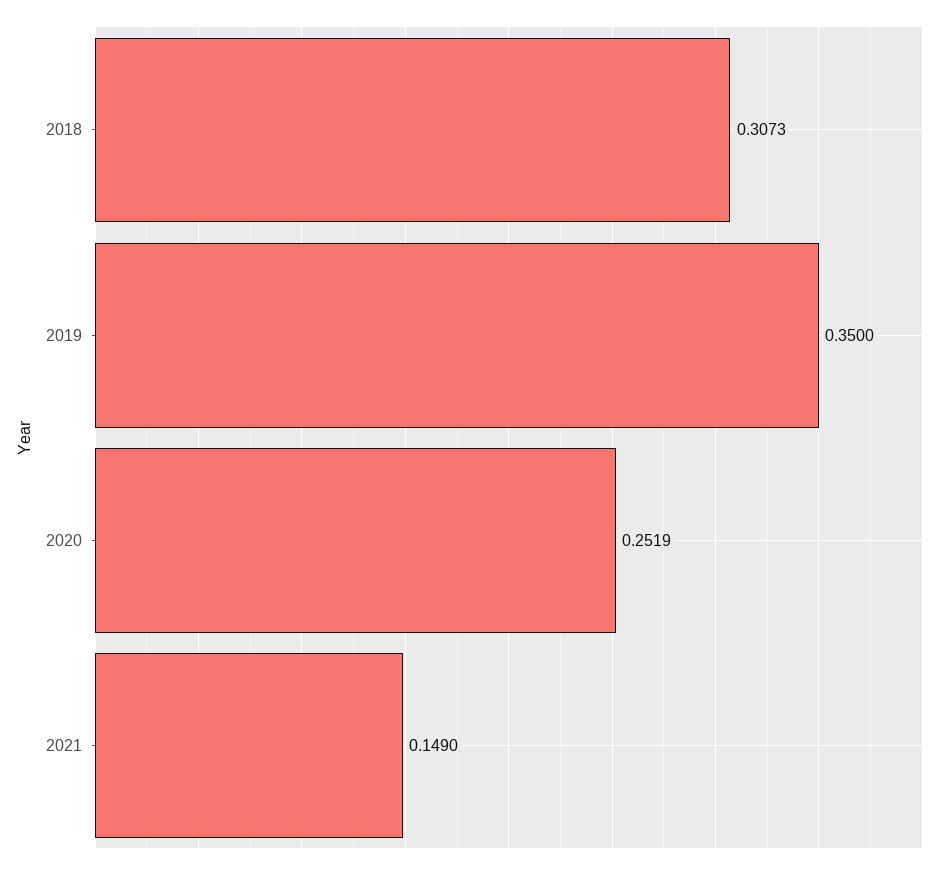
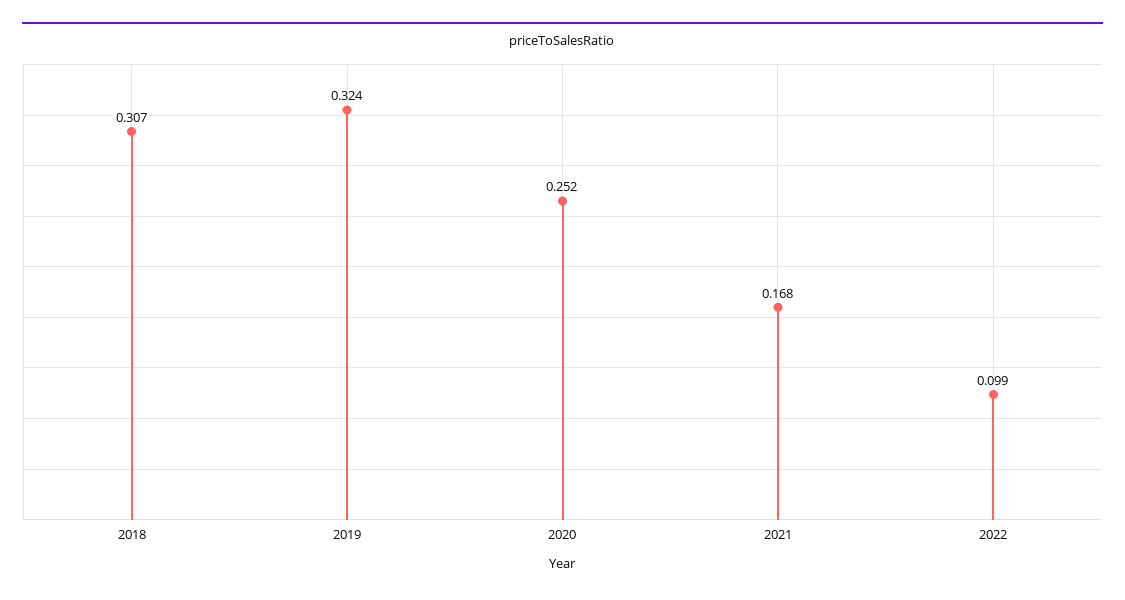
2019: 0.35 -> 0.324
2021: 0.149 -> 0.168
2022: none -> 0.099

